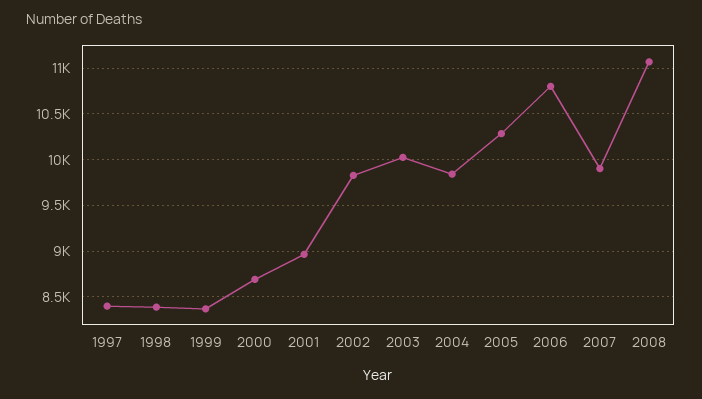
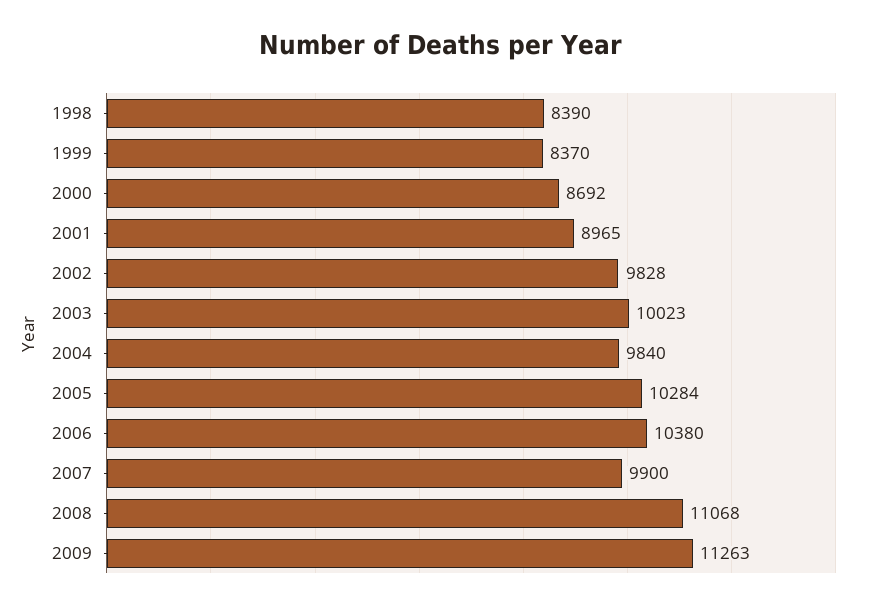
1997: 8400 -> none
2006: 10800 -> 10380
2009: none -> 11263

